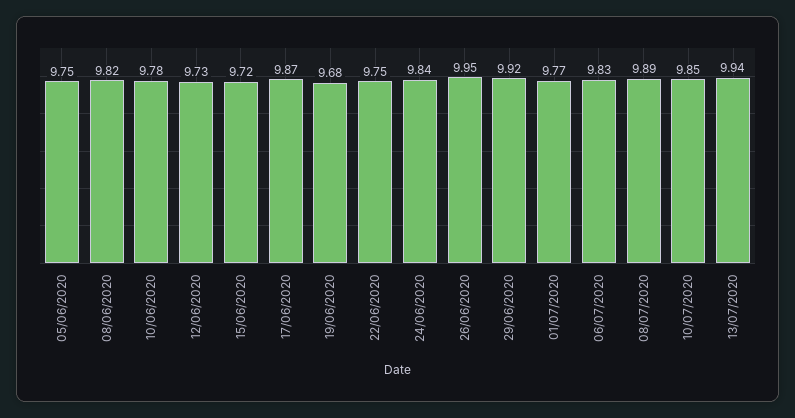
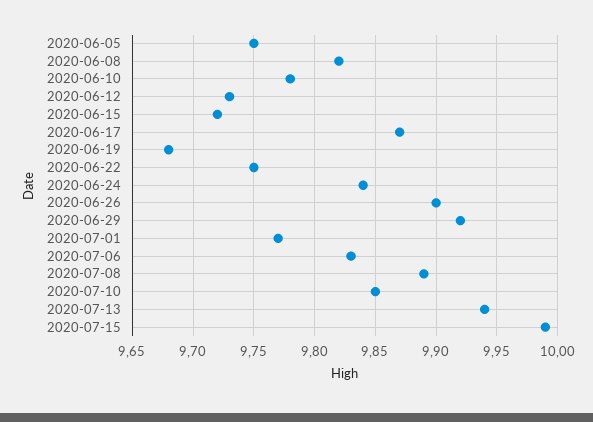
26/06/2020: 9.95 -> 9.9
2020-07-15: none -> 9.99

